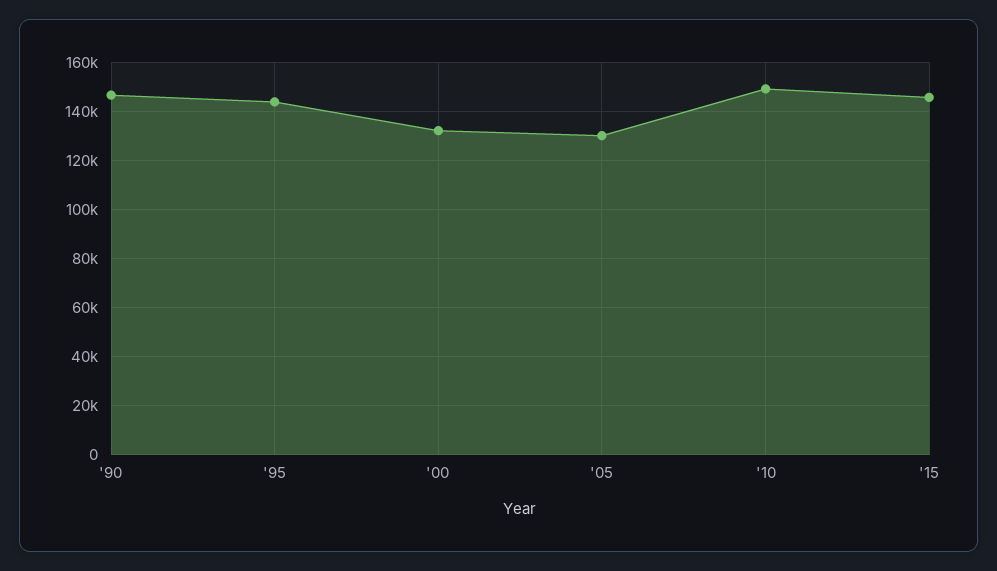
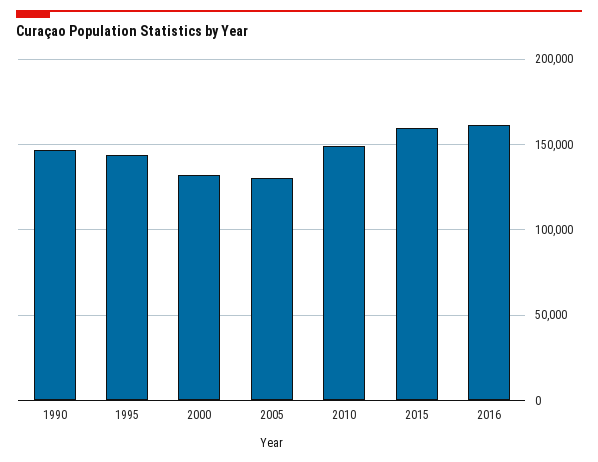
'15: 145000 -> 160000
2016: none -> 160000

